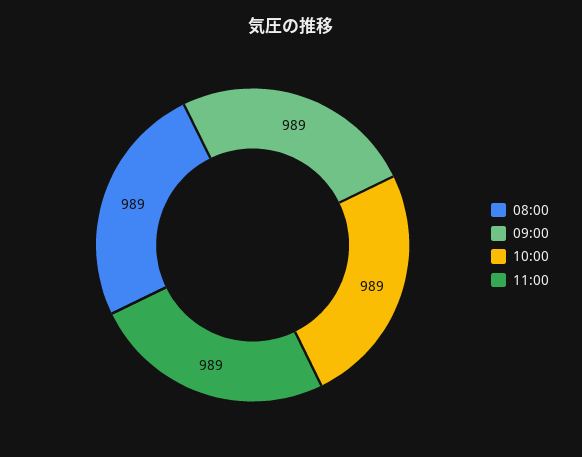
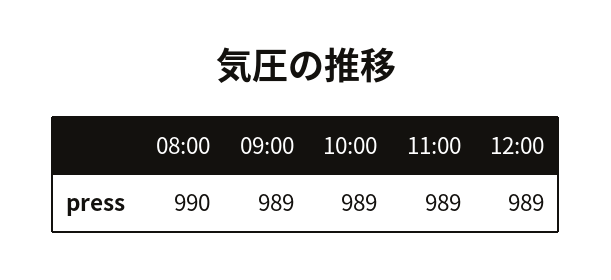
08:00: 989 -> 990
12:00: none -> 989

